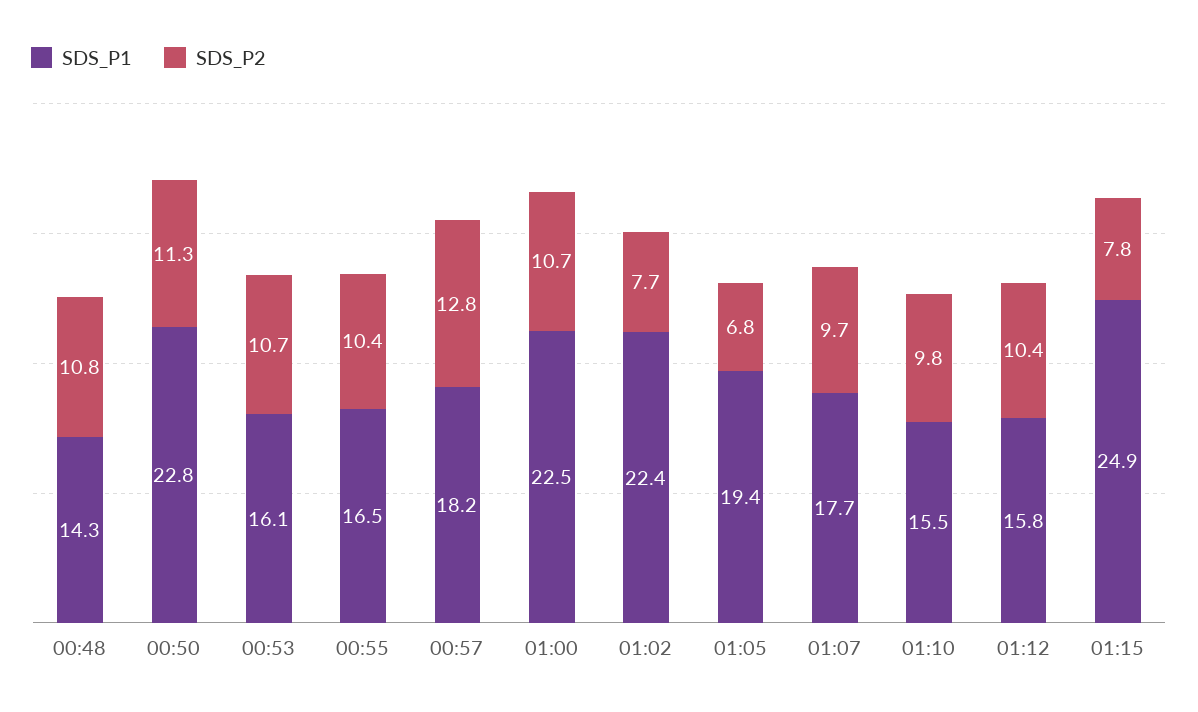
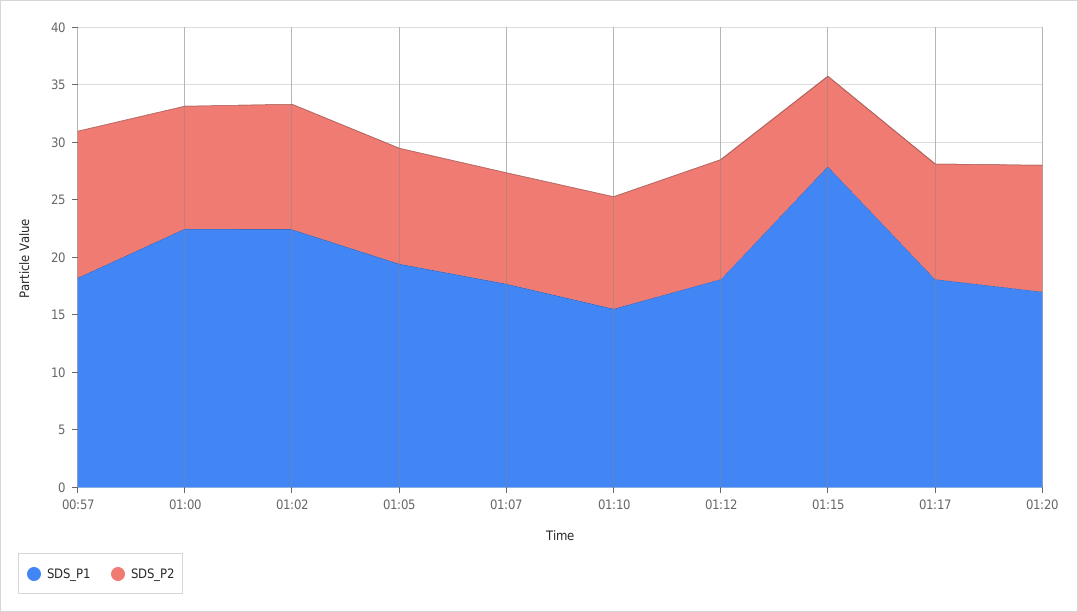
SDS_P1, 00:48: 14.3 -> none
SDS_P2, 00:48: 10.8 -> none
SDS_P1, 00:50: 22.8 -> none
SDS_P2, 00:50: 11.3 -> none
SDS_P1, 00:53: 16.1 -> none
SDS_P2, 00:53: 10.7 -> none
SDS_P1, 00:55: 16.5 -> none
SDS_P2, 00:55: 10.4 -> none
SDS_P2, 01:02: 7.7 -> 11
SDS_P2, 01:05: 6.8 -> 10
SDS_P1, 01:12: 15.8 -> 18
SDS_P1, 01:15: 24.9 -> 28
SDS_P1, 01:17: none -> 18
SDS_P2, 01:17: none -> 10
SDS_P1, 01:20: none -> 17
SDS_P2, 01:20: none -> 11

